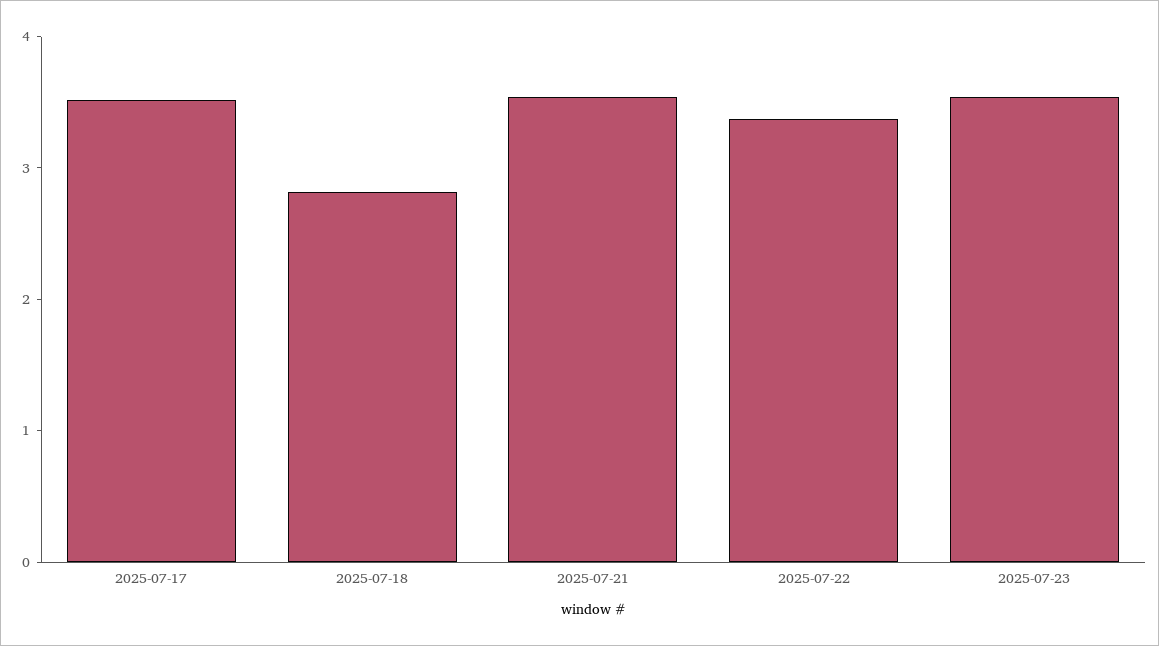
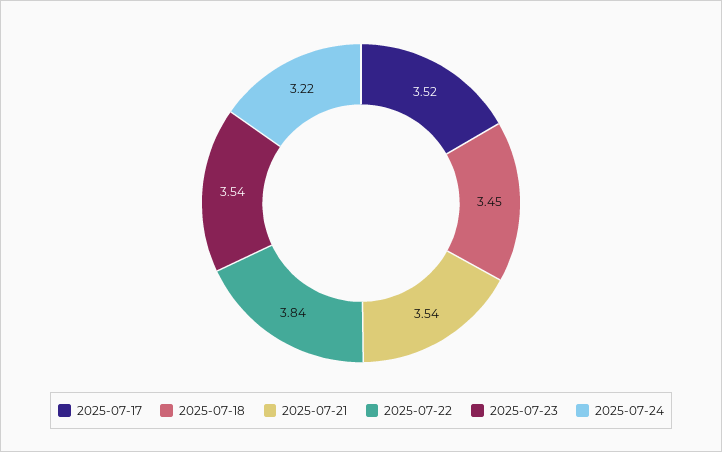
2025-07-18: 2.8 -> 3.45
2025-07-22: 3.4 -> 3.84
2025-07-24: none -> 3.22

